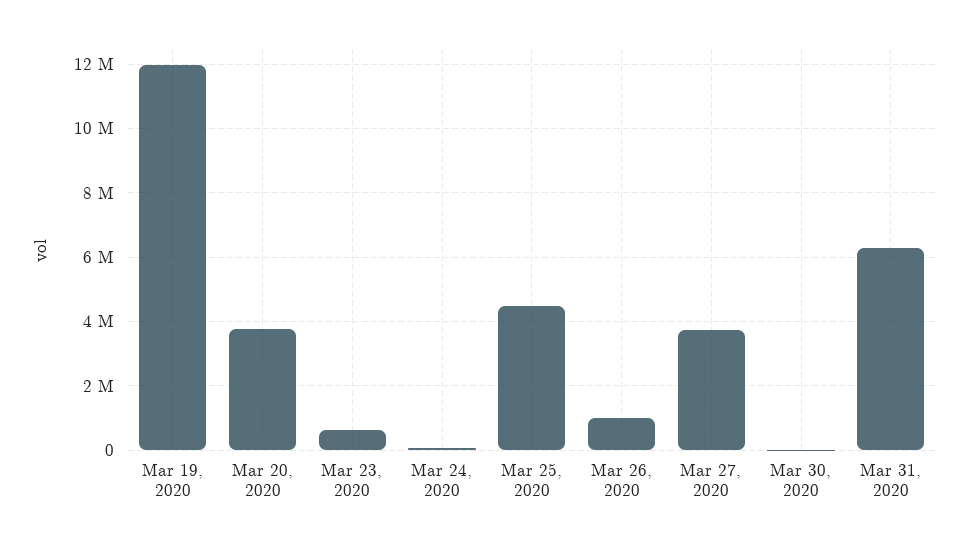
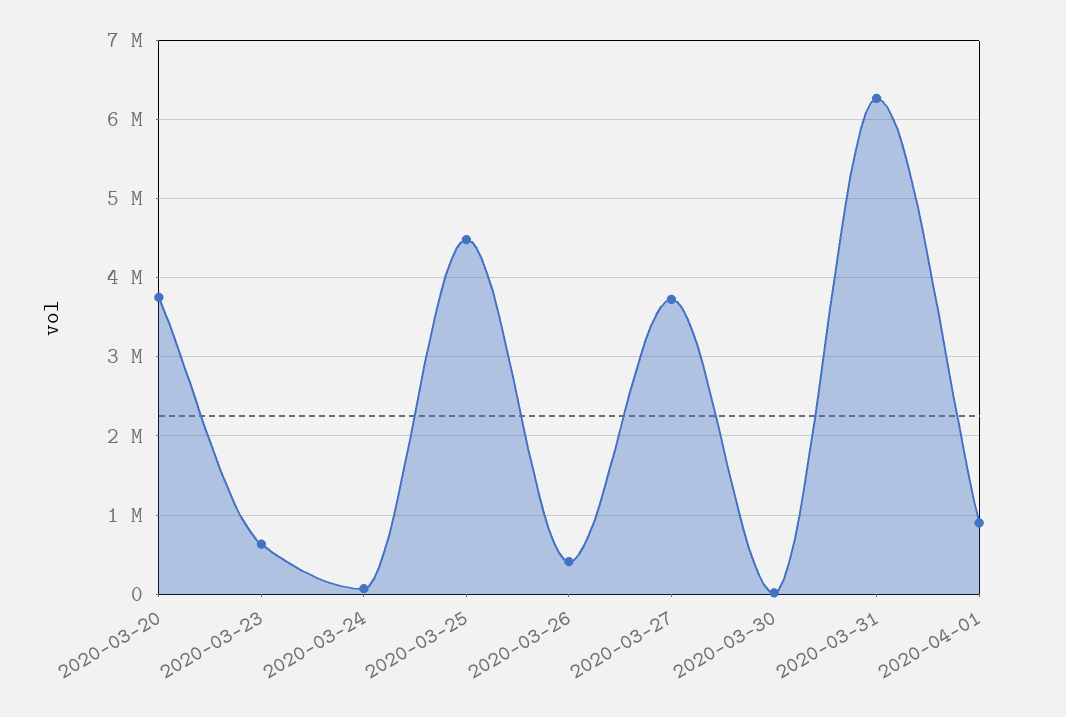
Mar 19, 2020: 12000000 -> none
Mar 26, 2020: 1000000 -> 400000
2020-04-01: none -> 900000

